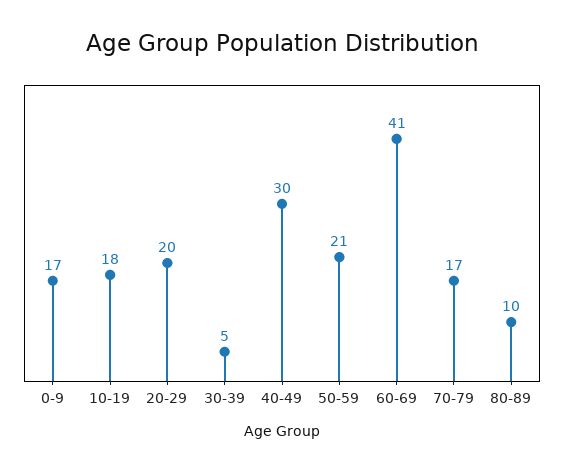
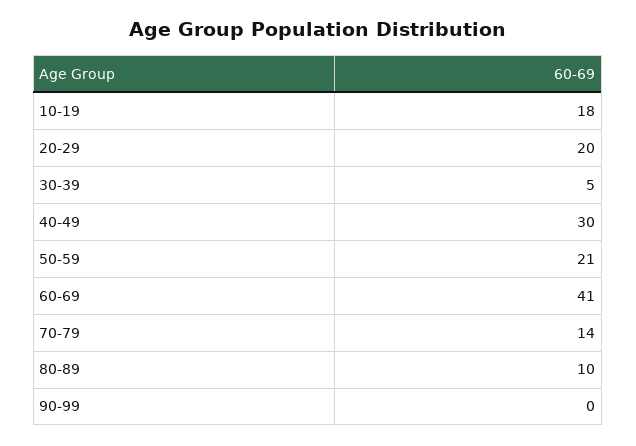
0-9: 17 -> none
70-79: 17 -> 14
90-99: none -> 0

